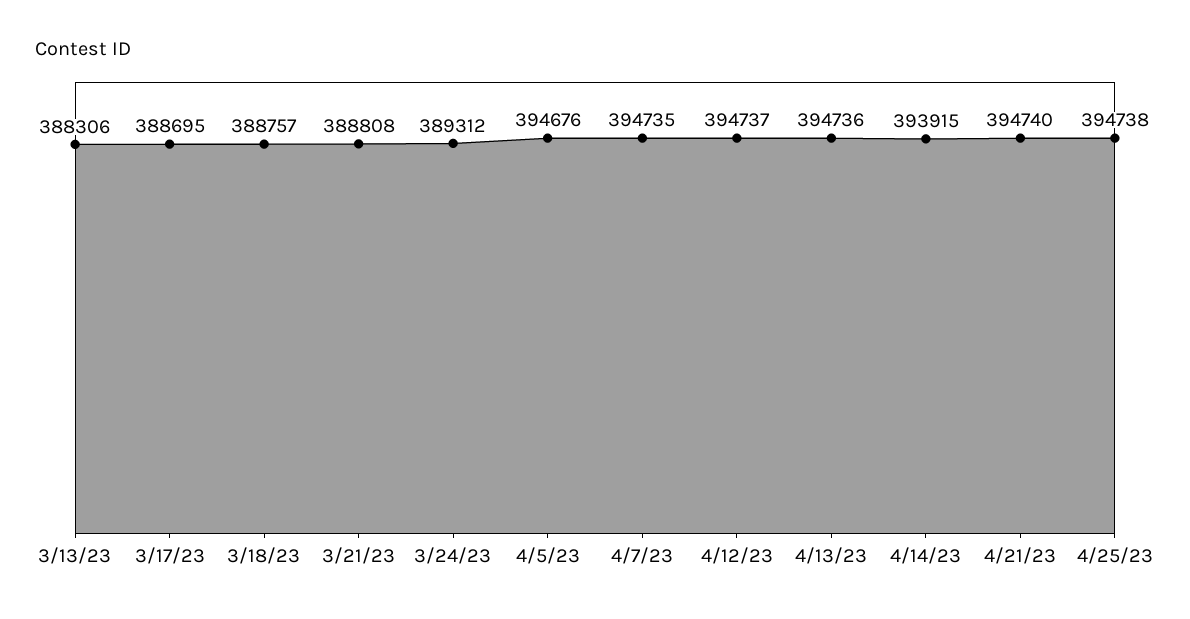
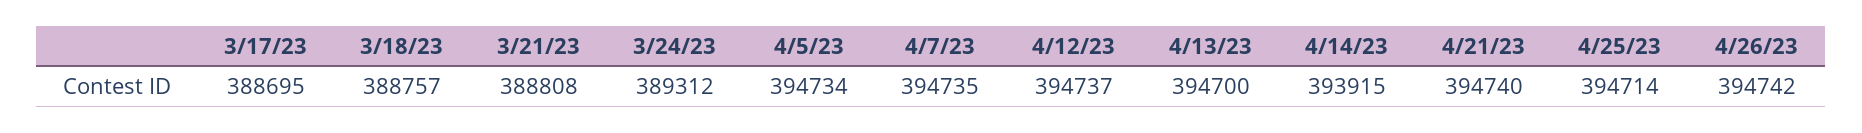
3/13/23: 388306 -> none
4/5/23: 394676 -> 394734
4/13/23: 394736 -> 394700
4/25/23: 394738 -> 394714
4/26/23: none -> 394742

